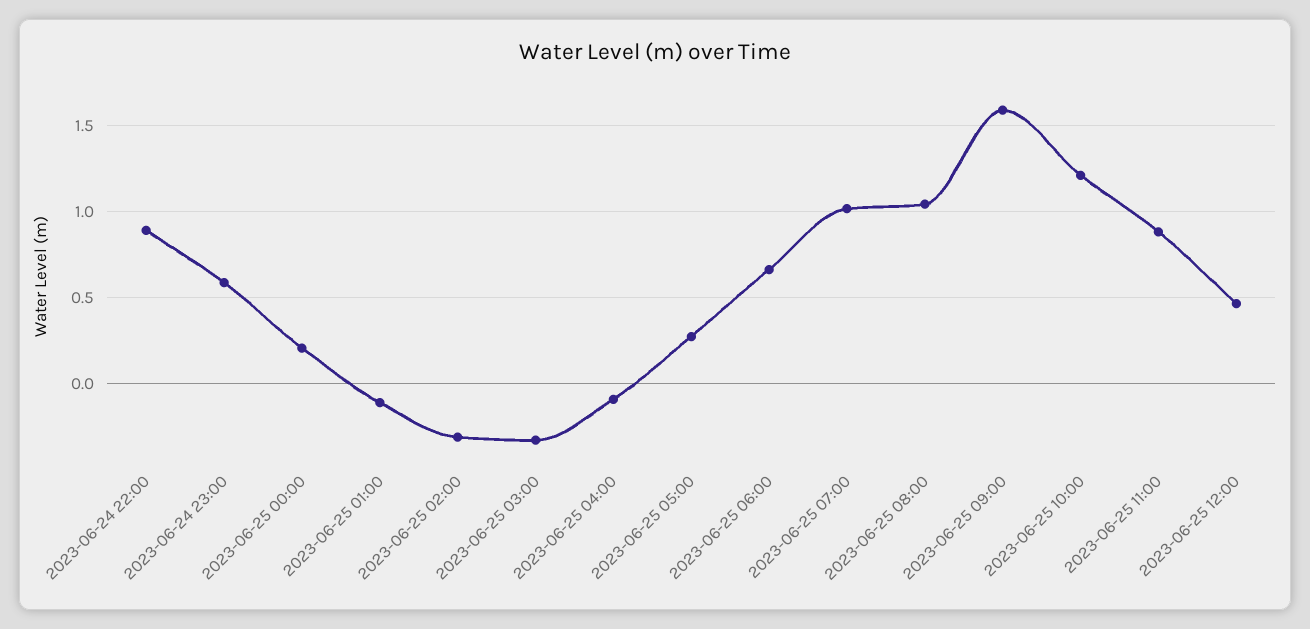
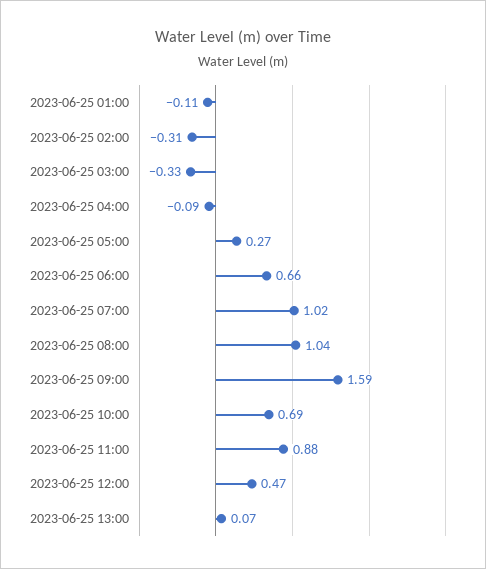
2023-06-24 22:00: 0.9 -> none
2023-06-24 23:00: 0.6 -> none
2023-06-25 00:00: 0.2 -> none
2023-06-25 10:00: 1.2 -> 0.69
2023-06-25 13:00: none -> 0.07

